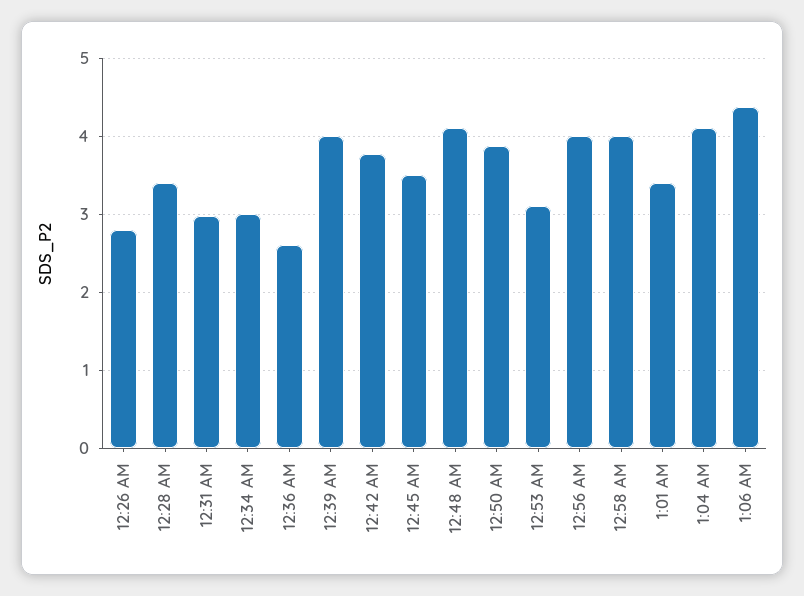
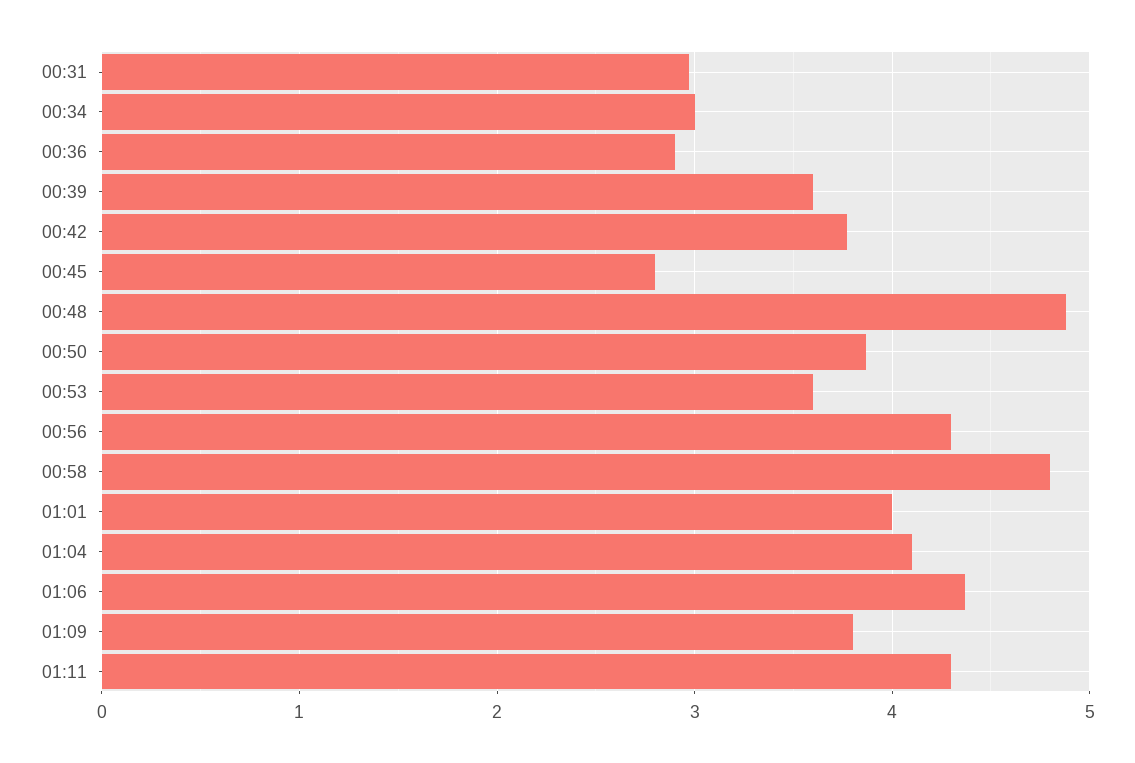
12:26 AM: 2.8 -> none
12:28 AM: 3.4 -> none
12:36 AM: 2.6 -> 2.9
12:39 AM: 4 -> 3.6
12:45 AM: 3.5 -> 2.8
12:48 AM: 4.1 -> 4.9
12:53 AM: 3.1 -> 3.6
12:56 AM: 4 -> 4.3
12:58 AM: 4 -> 4.8
1:01 AM: 3.4 -> 4
01:09: none -> 3.8
01:11: none -> 4.3

